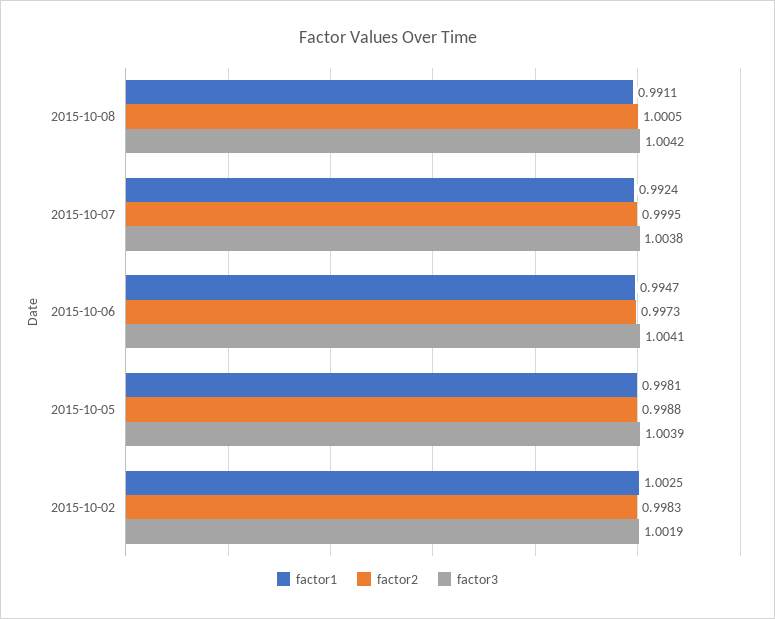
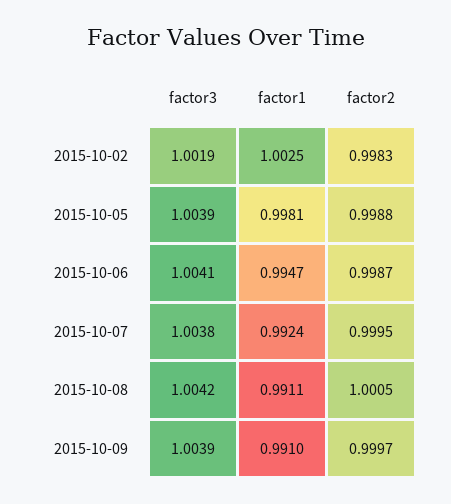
factor2, 2015-10-06: 0.9973 -> 0.9987
factor3, 2015-10-09: none -> 1.0039
factor1, 2015-10-09: none -> 0.991
factor2, 2015-10-09: none -> 0.9997

